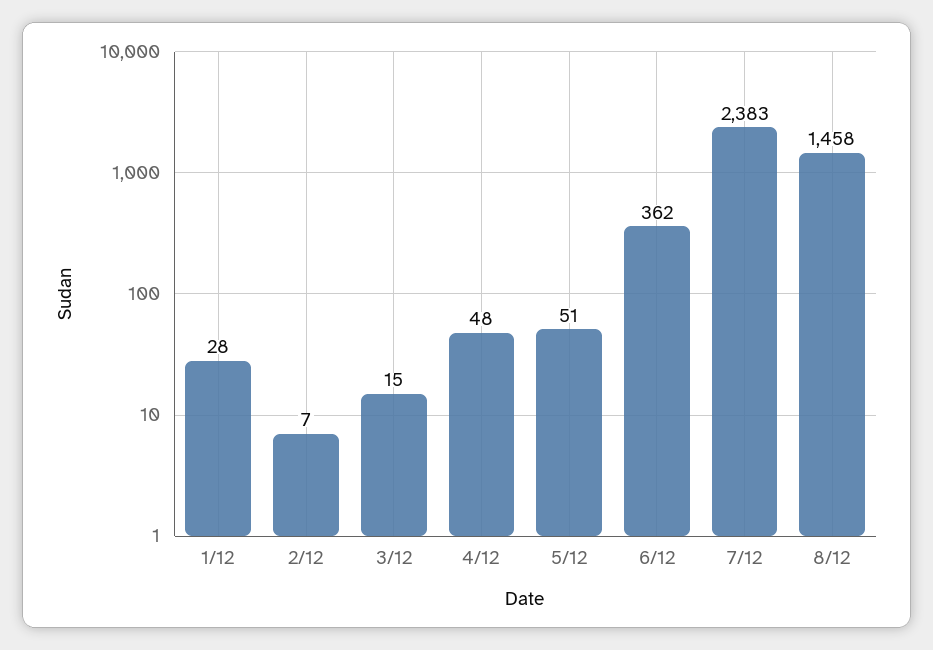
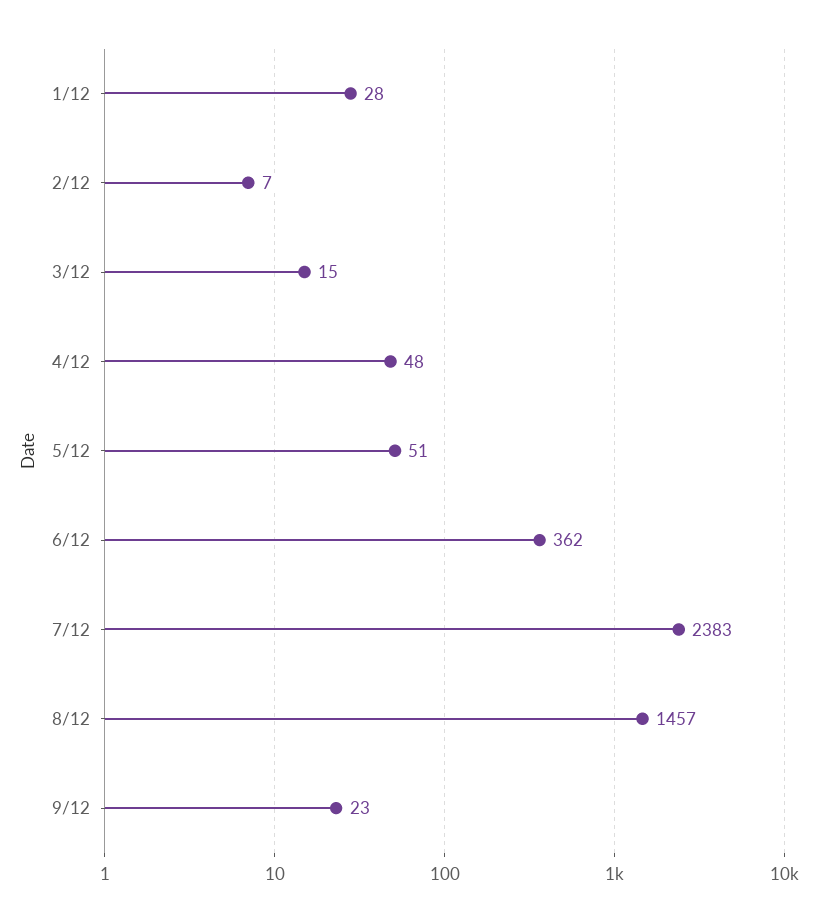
8/12: 1458 -> 1457
9/12: none -> 23

